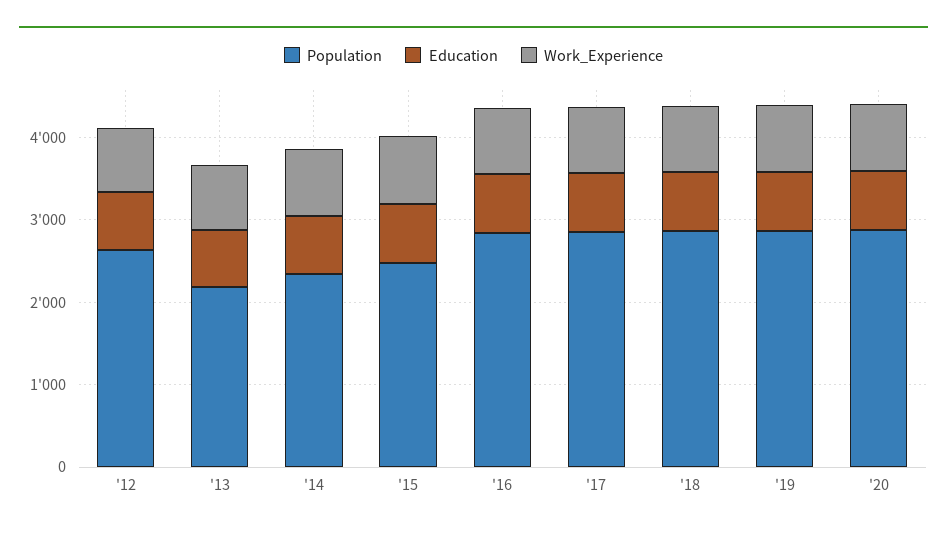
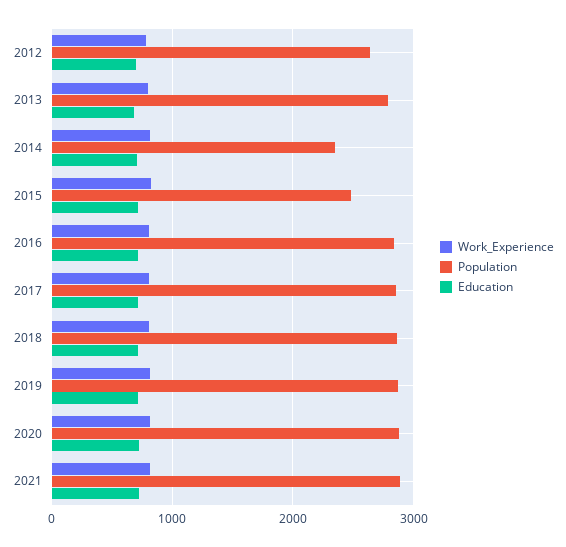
Population, '13: 2200 -> 2800
Work_Experience, 2021: none -> 800
Population, 2021: none -> 2900
Education, 2021: none -> 700

